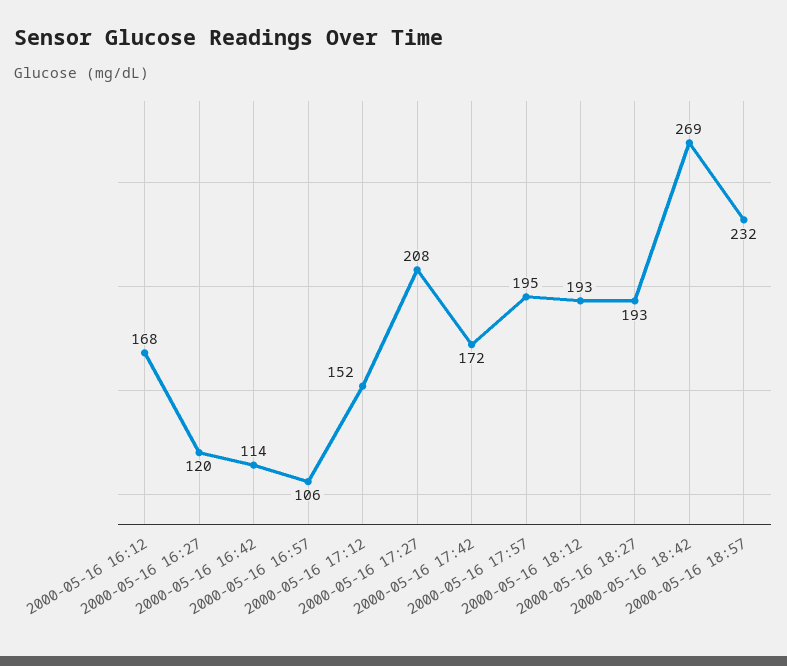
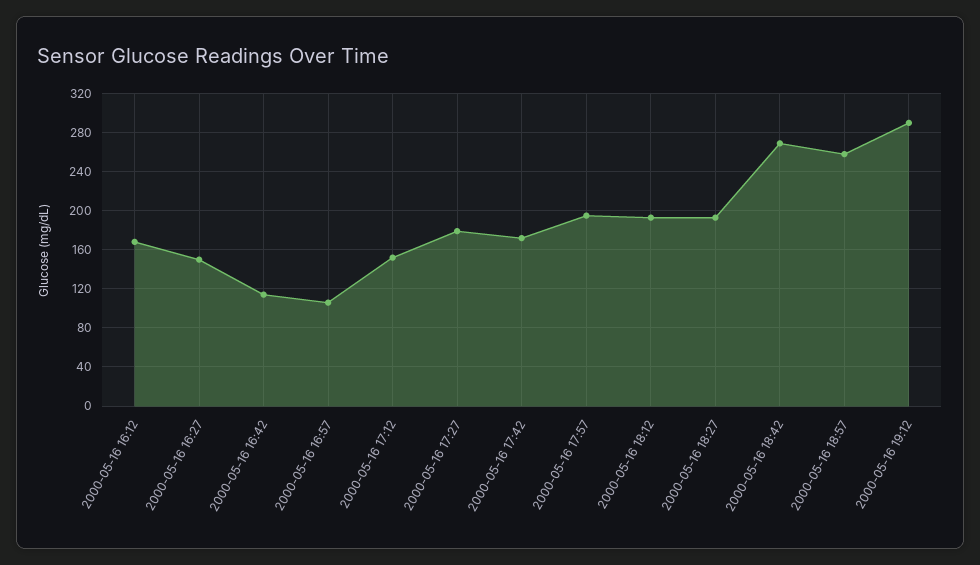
2000-05-16 16:27: 120 -> 150
2000-05-16 17:27: 208 -> 180
2000-05-16 18:57: 232 -> 260
2000-05-16 19:12: none -> 290

